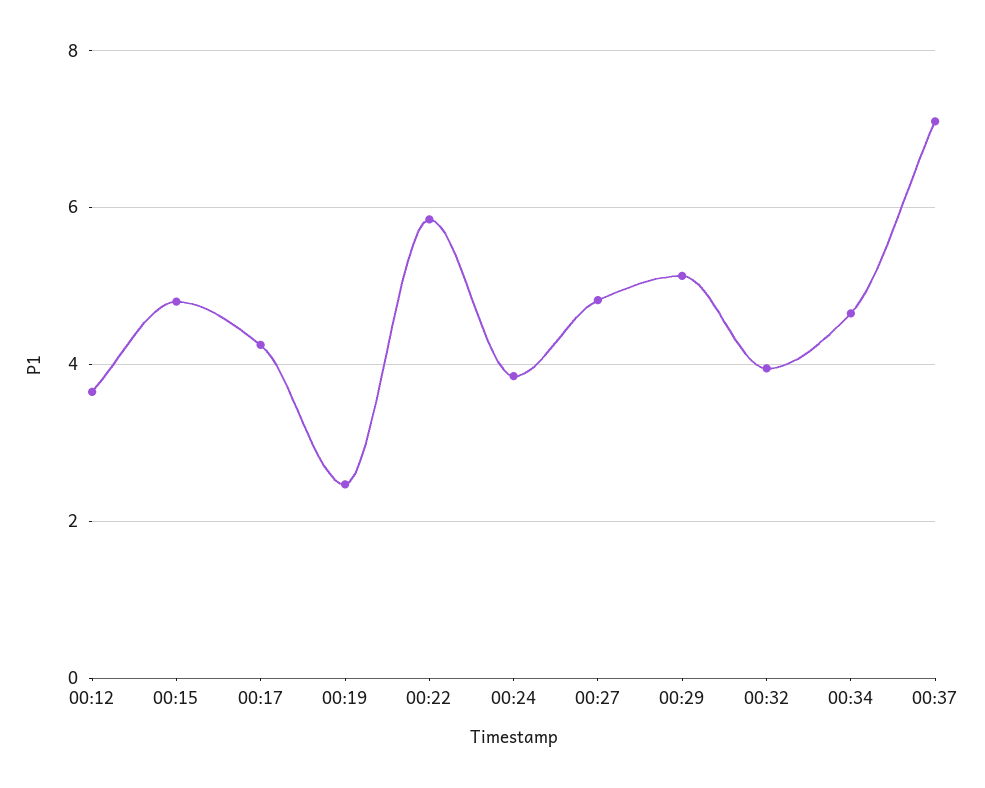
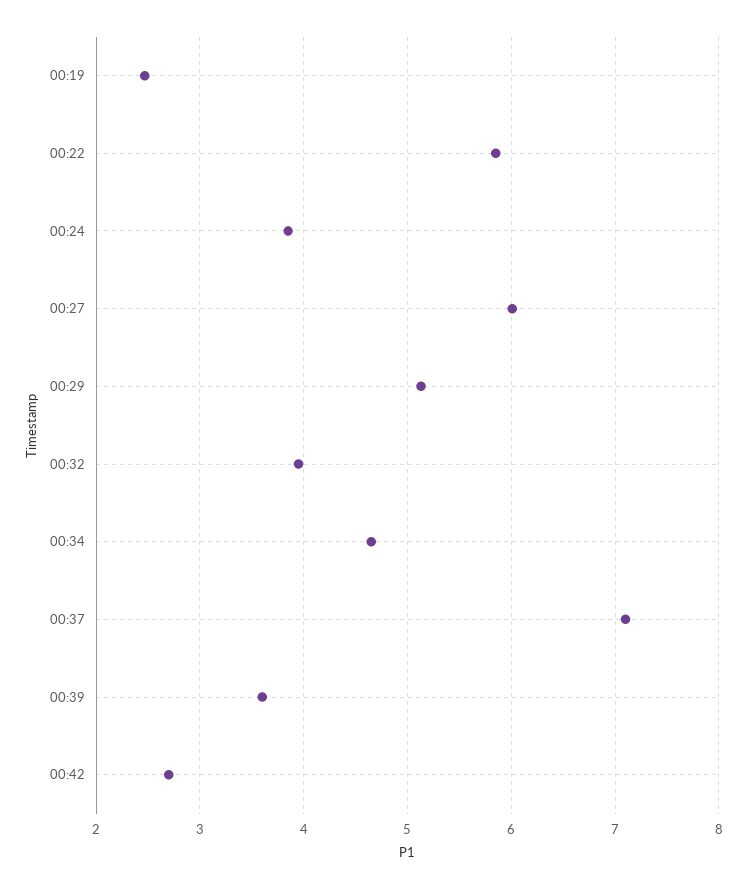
00:12: 3.6 -> none
00:15: 4.8 -> none
00:17: 4.2 -> none
00:27: 4.8 -> 6
00:39: none -> 3.6
00:42: none -> 2.7

